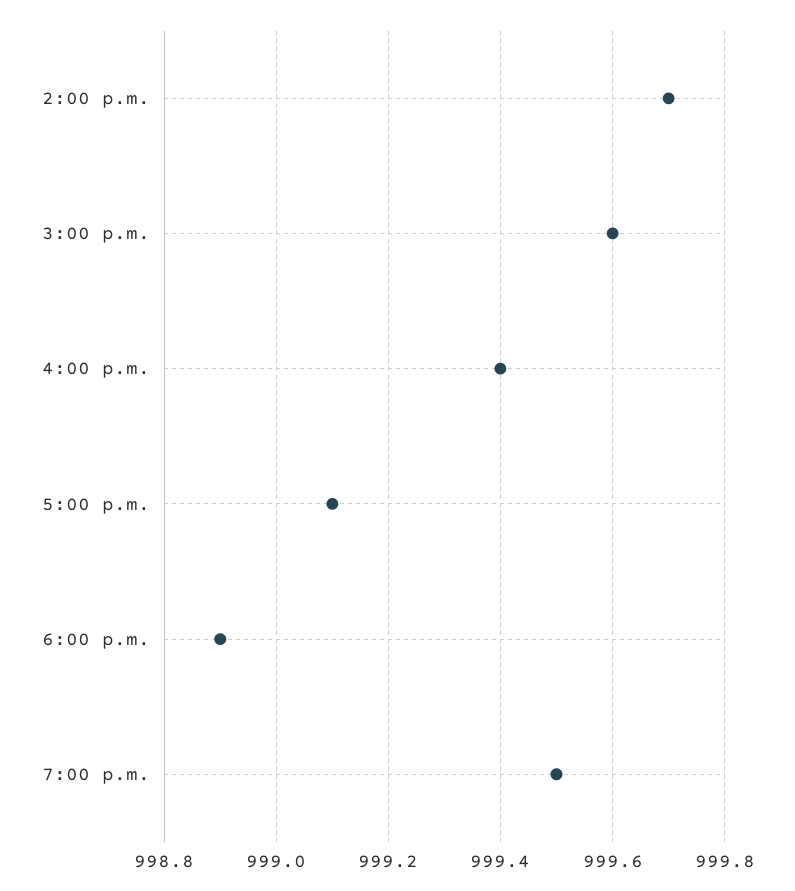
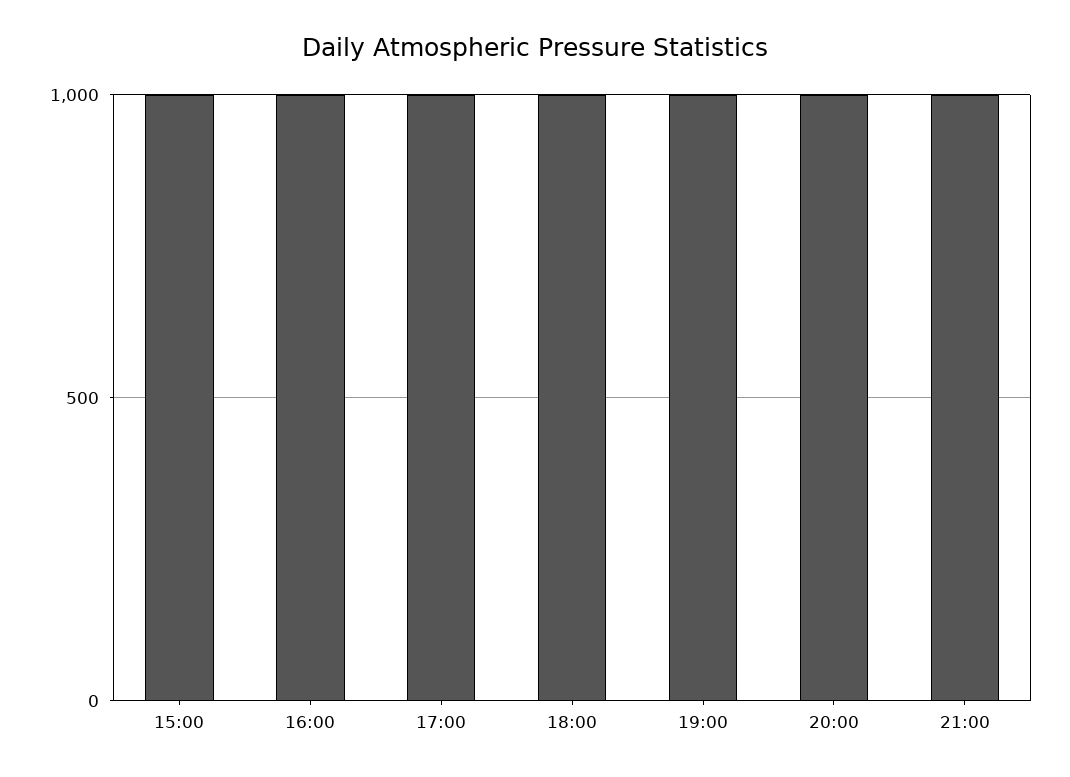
2:00 p.m.: 999.7 -> none
20:00: none -> 1000
21:00: none -> 1000

